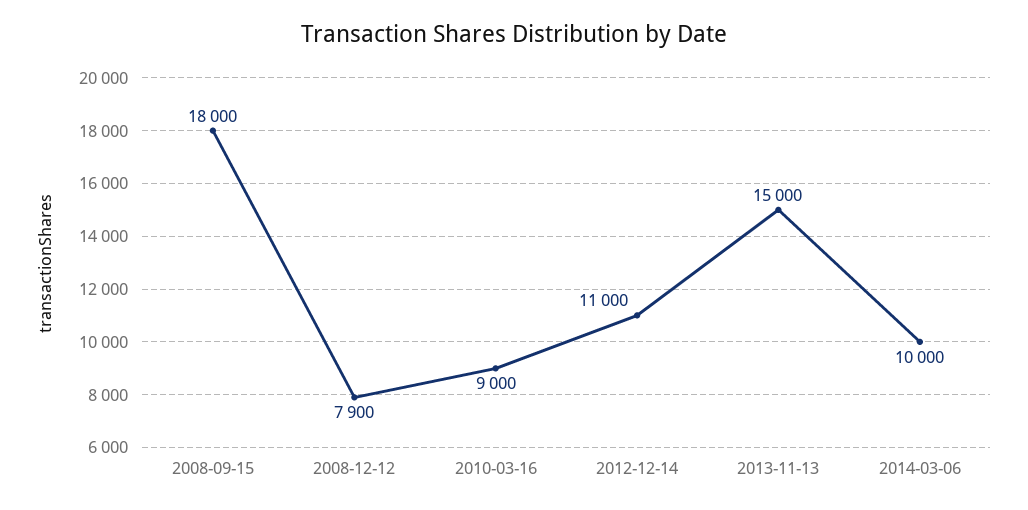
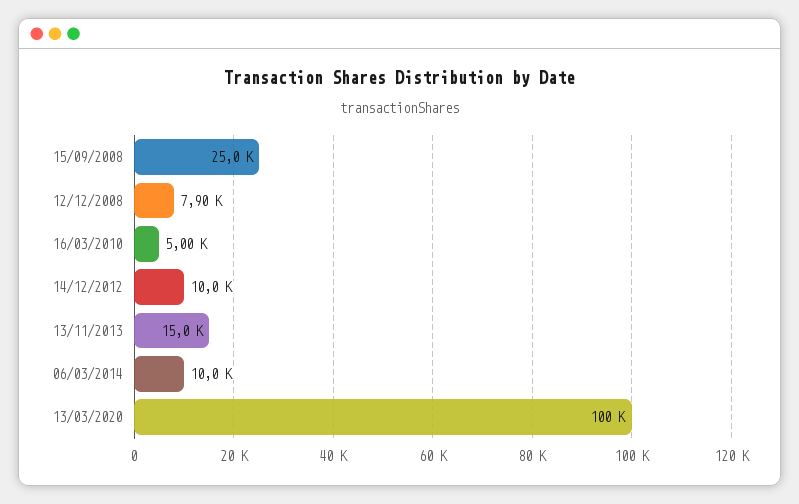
2008-09-15: 18000 -> 25000
2010-03-16: 9000 -> 5000
2012-12-14: 11000 -> 10000
13/03/2020: none -> 100000

